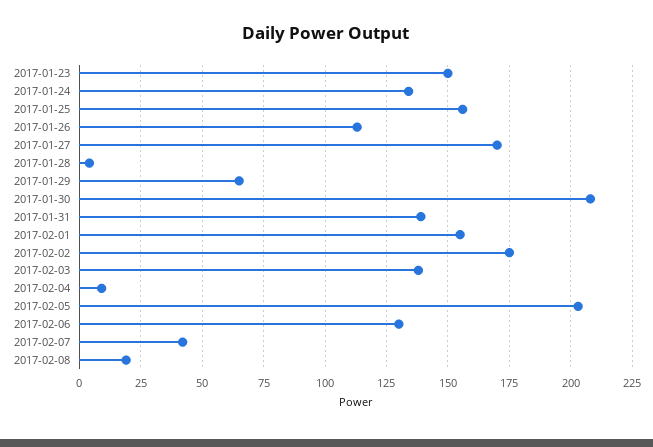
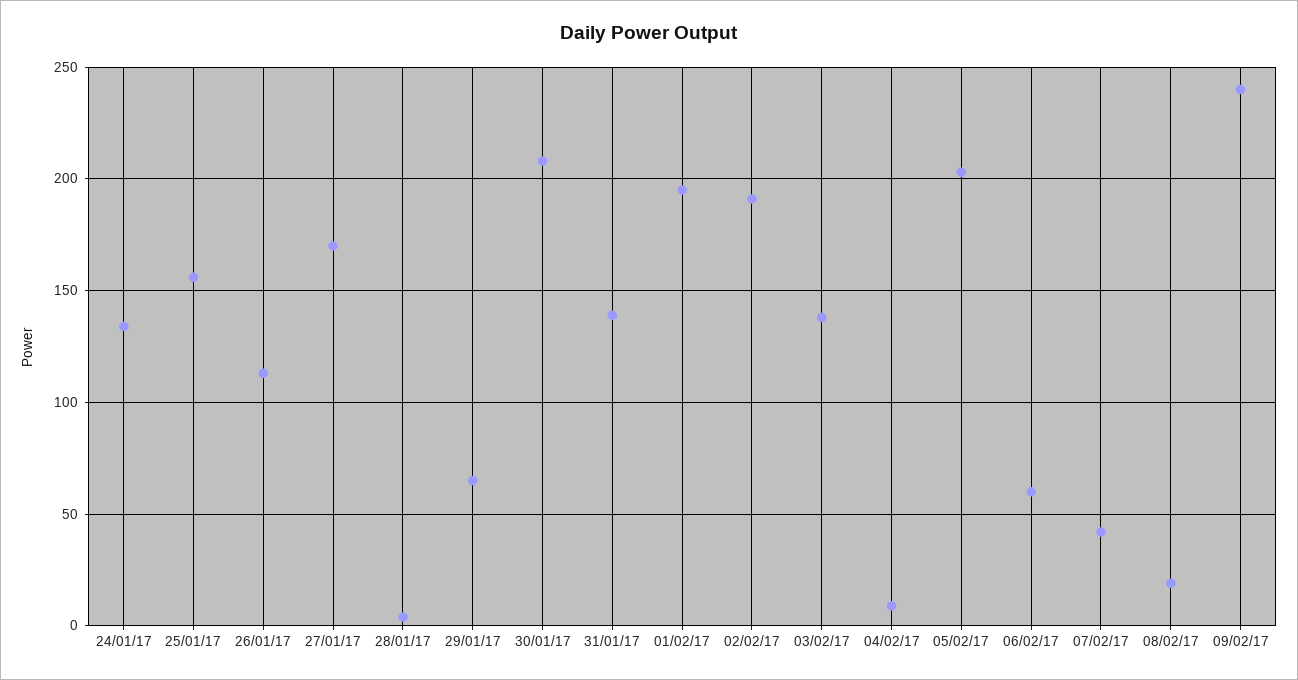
2017-01-23: 150 -> none
2017-02-01: 155 -> 195
2017-02-02: 175 -> 190
2017-02-06: 130 -> 60
09/02/17: none -> 240

